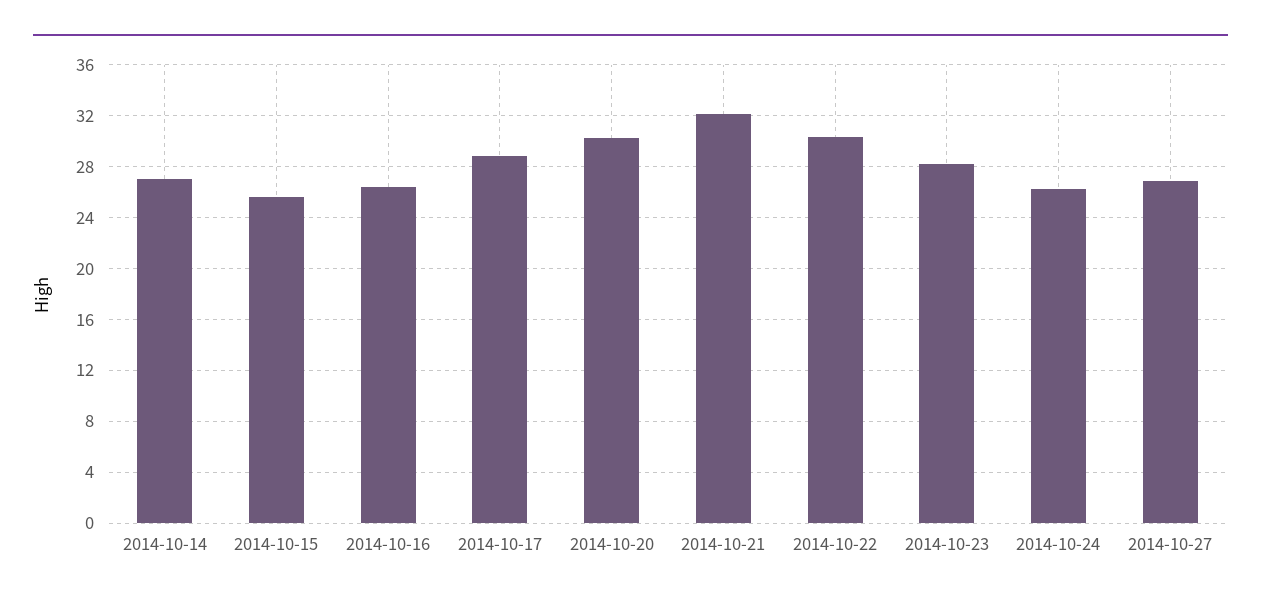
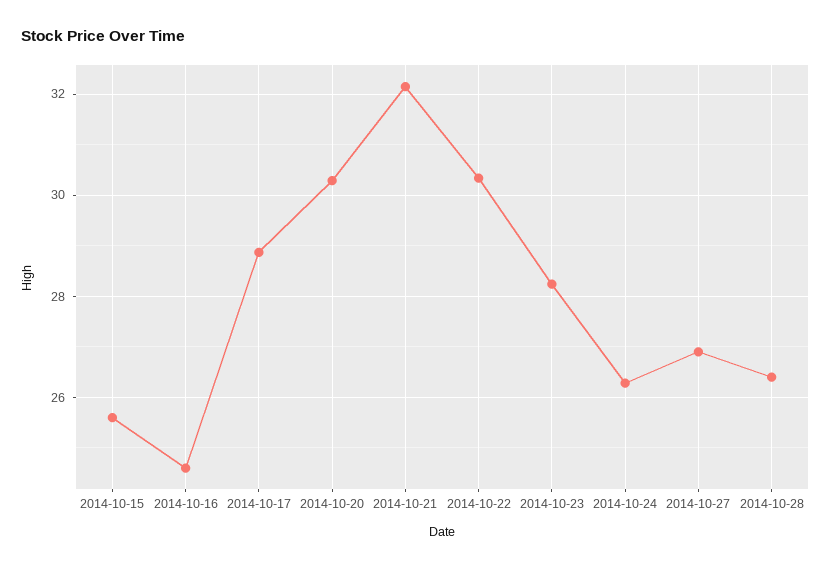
2014-10-14: 27 -> none
2014-10-16: 26.5 -> 24.6
2014-10-28: none -> 26.4

